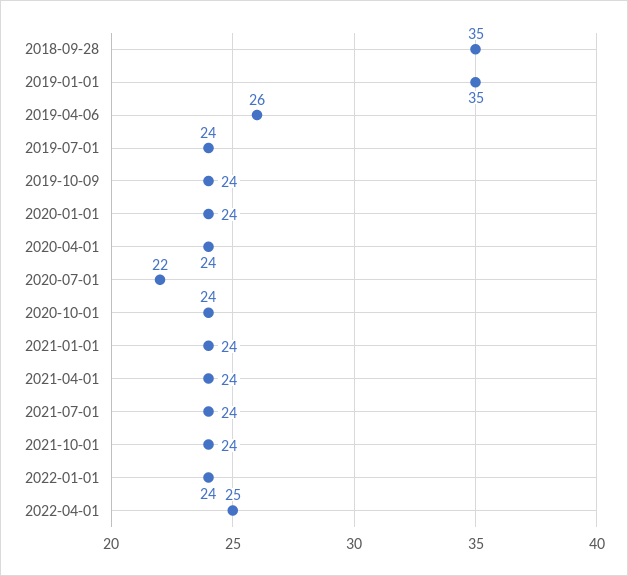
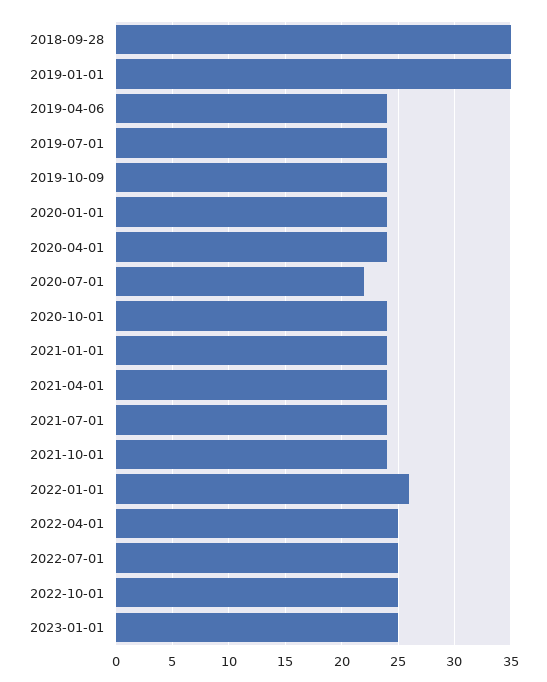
2019-04-06: 26 -> 24
2022-01-01: 24 -> 26
2022-07-01: none -> 25
2022-10-01: none -> 25
2023-01-01: none -> 25

